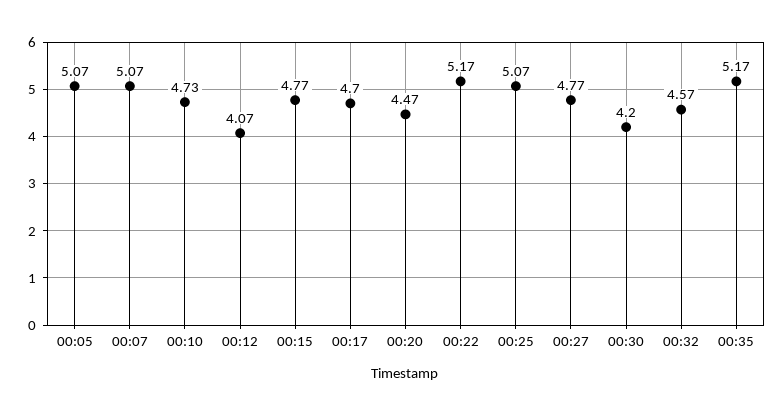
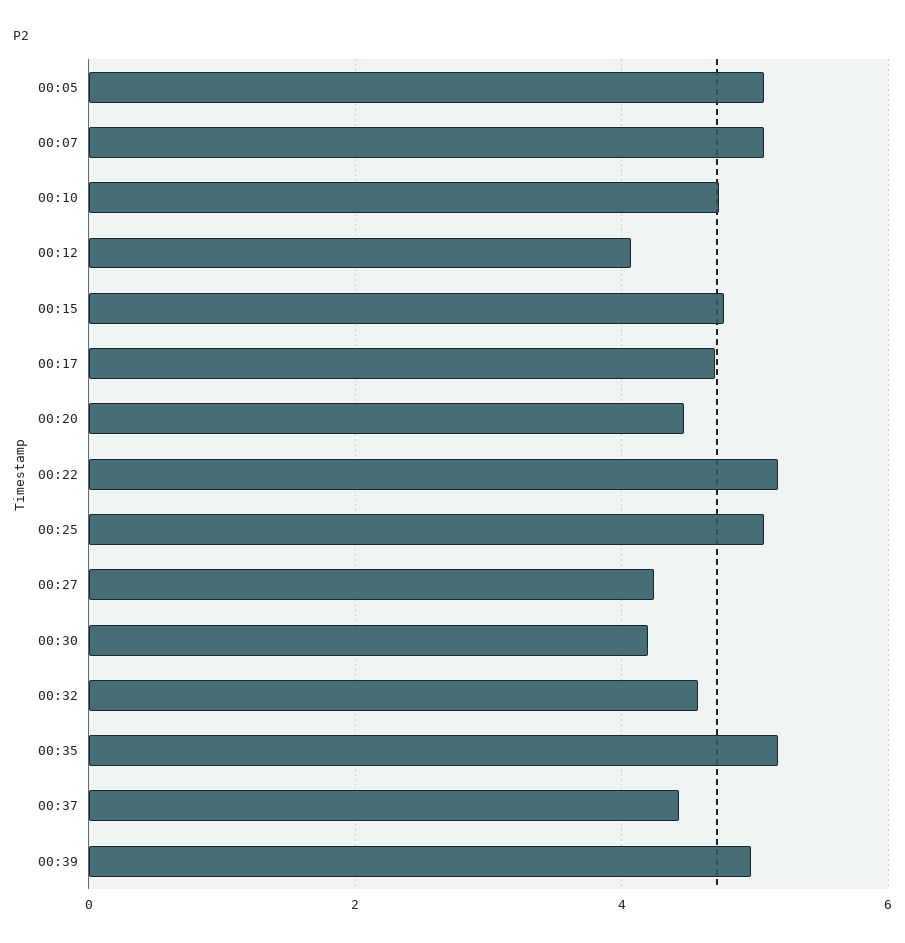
00:27: 4.77 -> 4.2
00:37: none -> 4.4
00:39: none -> 5

